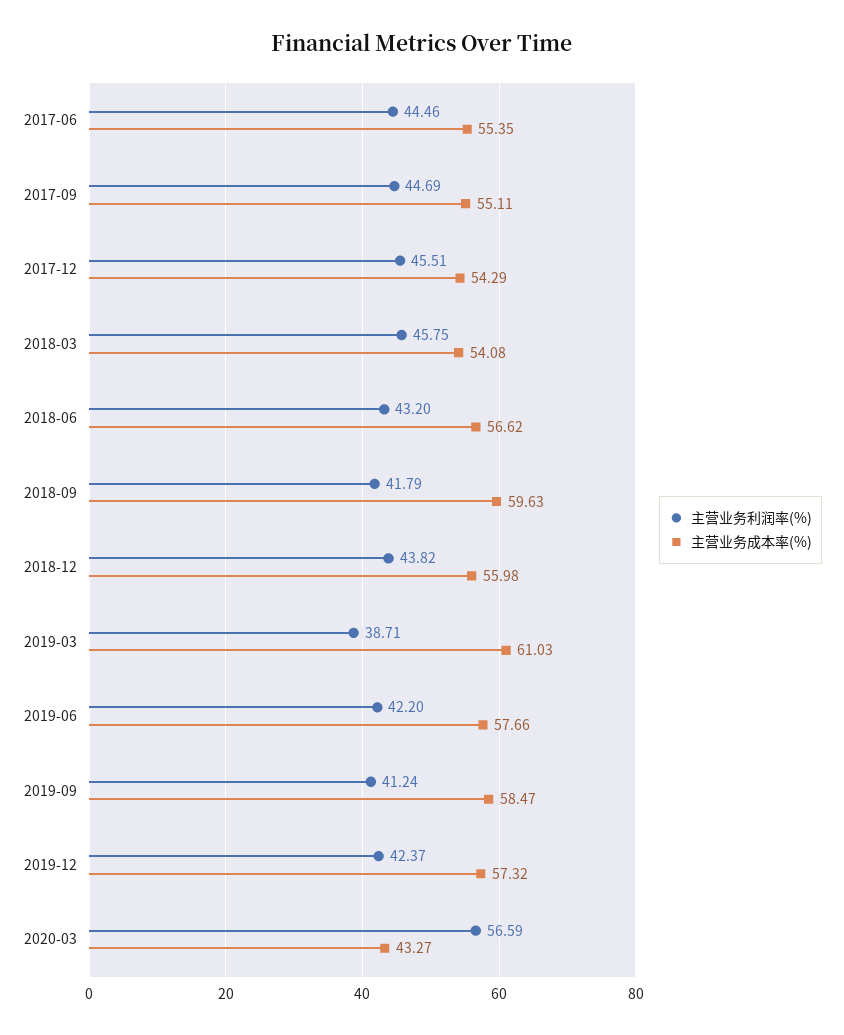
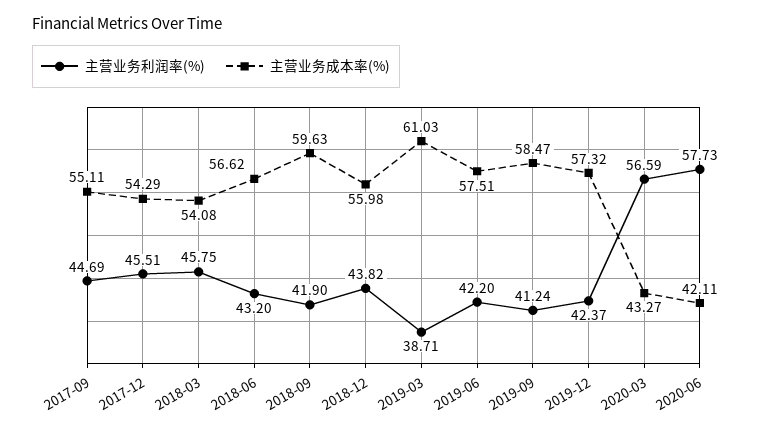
主营业务利润率(%), 2017-06: 44.46 -> none
主营业务成本率(%), 2017-06: 55.35 -> none
主营业务利润率(%), 2018-09: 41.79 -> 41.9
主营业务成本率(%), 2019-06: 57.66 -> 57.51
主营业务利润率(%), 2020-06: none -> 57.73
主营业务成本率(%), 2020-06: none -> 42.11

